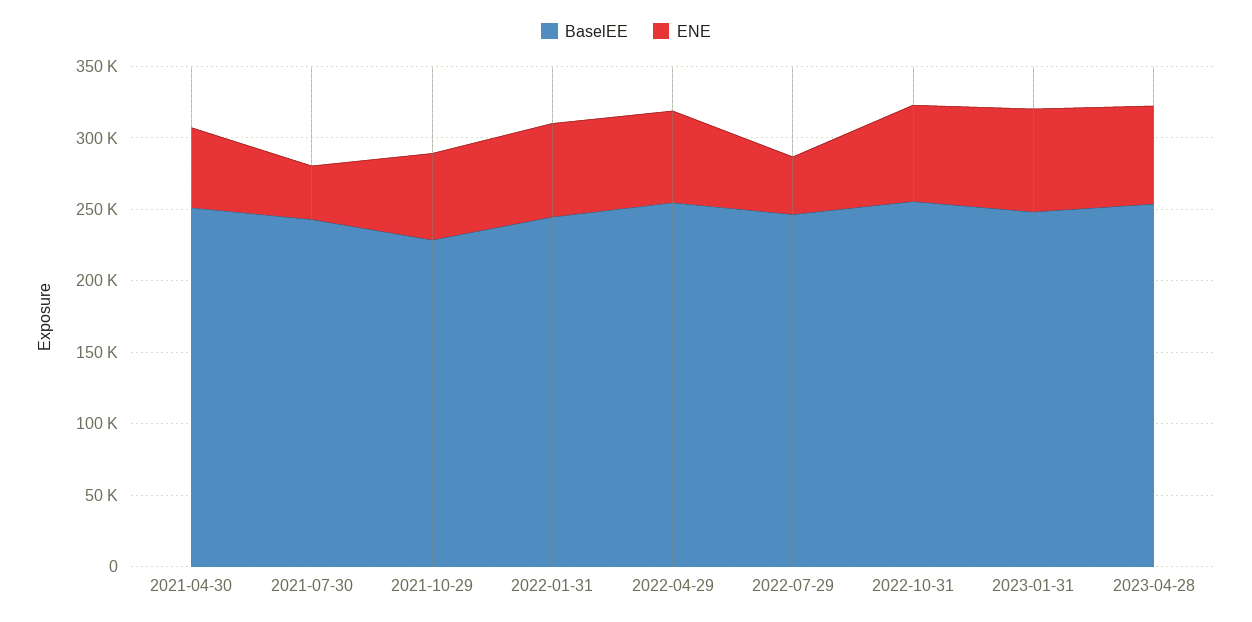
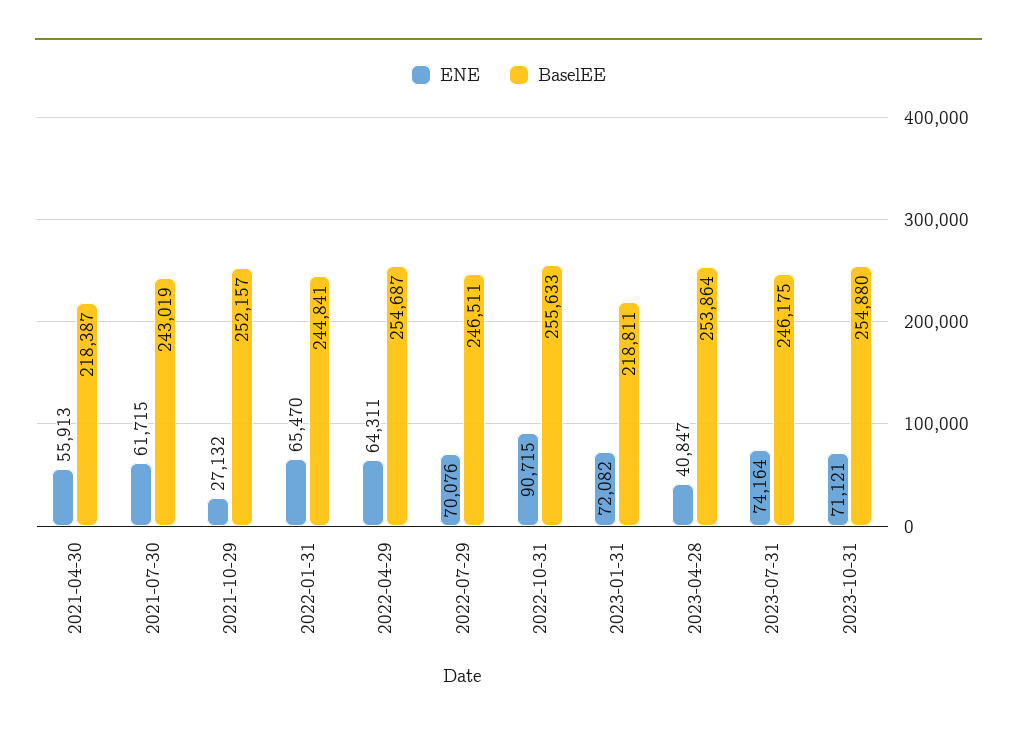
BaselEE, 2021-04-30: 250000 -> 218387
ENE, 2021-07-30: 40000 -> 61715
BaselEE, 2021-10-29: 230000 -> 252157
ENE, 2021-10-29: 60000 -> 27132
ENE, 2022-07-29: 40000 -> 70076
ENE, 2022-10-31: 70000 -> 90715
BaselEE, 2023-01-31: 250000 -> 218811
ENE, 2023-04-28: 70000 -> 40847
ENE, 2023-07-31: none -> 74164
BaselEE, 2023-07-31: none -> 246175
ENE, 2023-10-31: none -> 71121
BaselEE, 2023-10-31: none -> 254880

